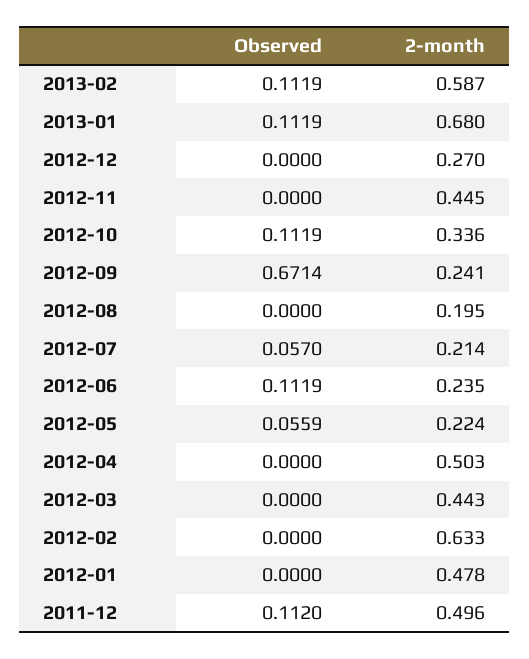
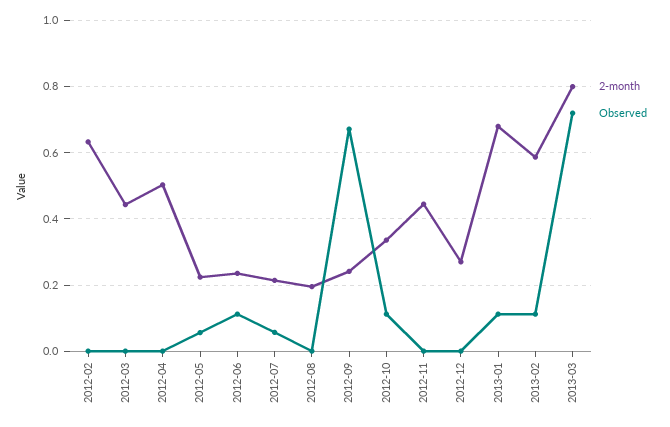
Observed, 2012-01: 0 -> none
2-month, 2012-01: 0.478 -> none
Observed, 2011-12: 0.112 -> none
2-month, 2011-12: 0.496 -> none
2-month, 2013-03: none -> 0.8
Observed, 2013-03: none -> 0.72

